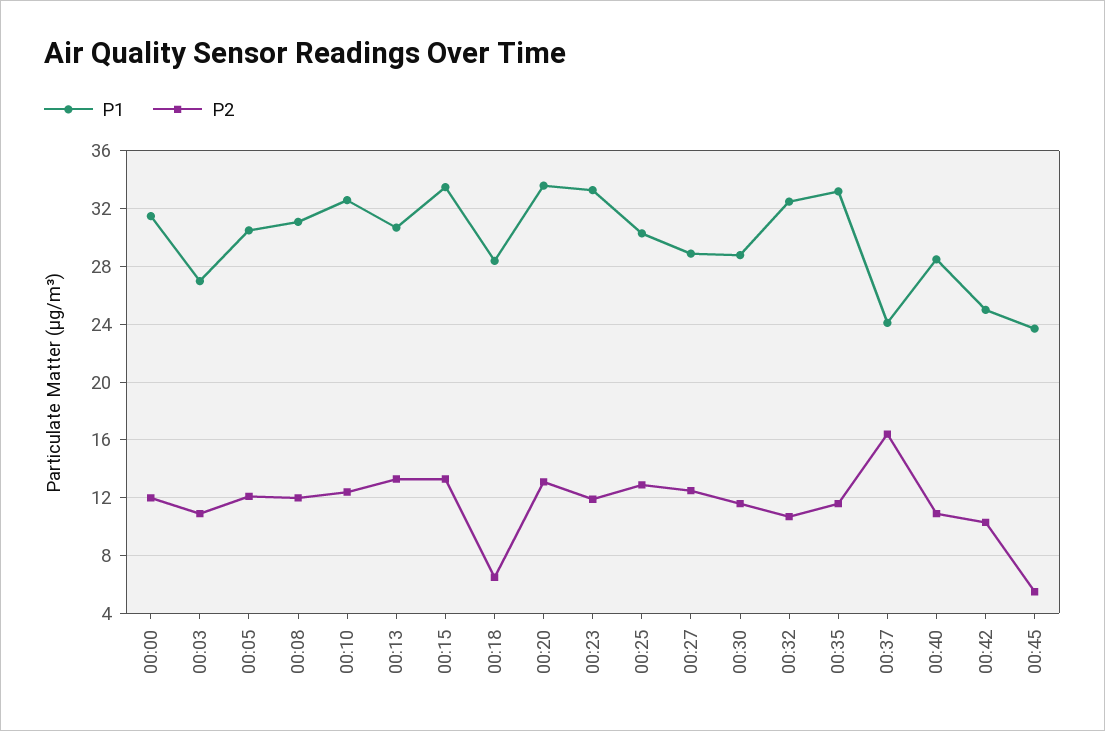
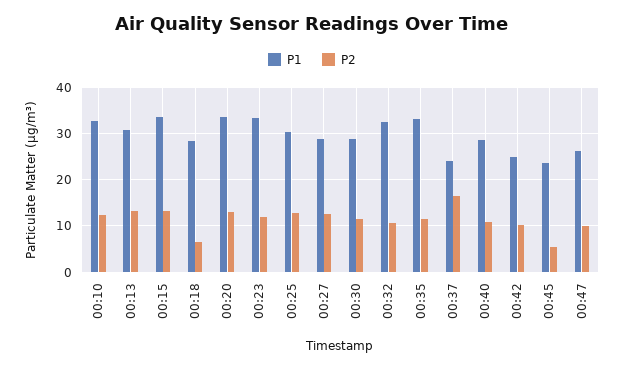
P1, 00:00: 31.5 -> none
P2, 00:00: 12 -> none
P1, 00:03: 27 -> none
P2, 00:03: 11 -> none
P1, 00:05: 30.5 -> none
P2, 00:05: 12 -> none
P1, 00:08: 31 -> none
P2, 00:08: 12 -> none
P1, 00:47: none -> 26
P2, 00:47: none -> 10

